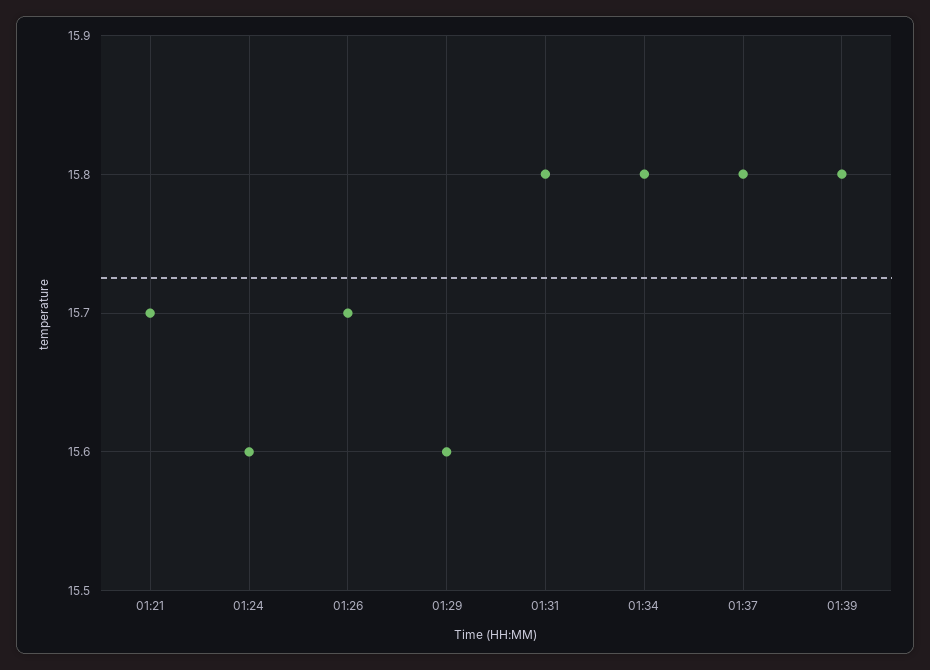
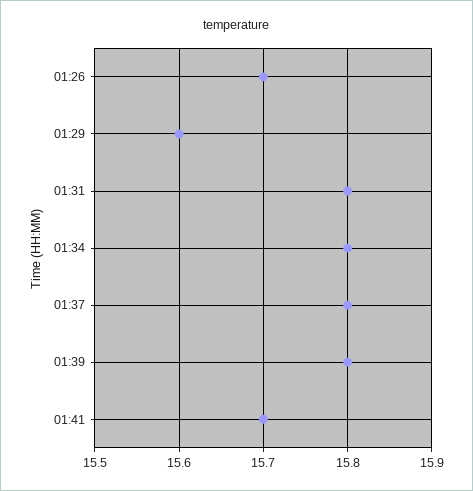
01:21: 15.7 -> none
01:24: 15.6 -> none
01:41: none -> 15.7

